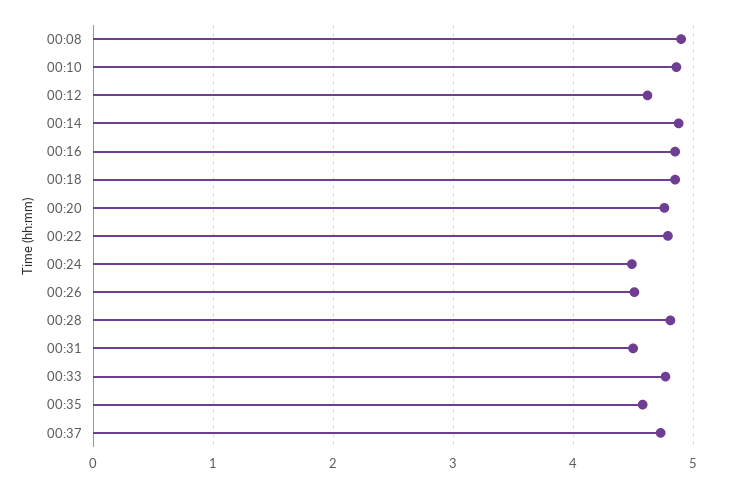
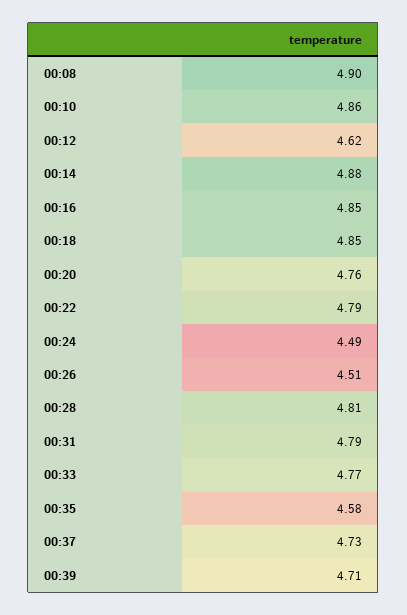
00:31: 4.5 -> 4.79
00:39: none -> 4.71

